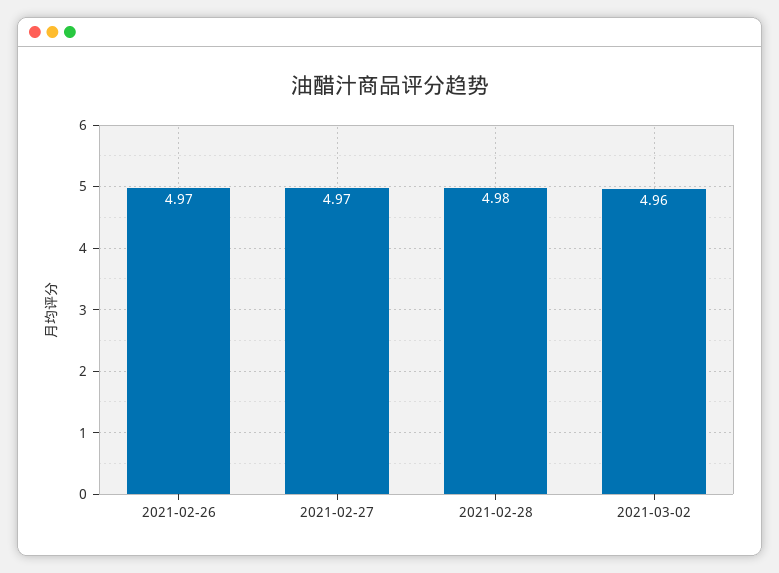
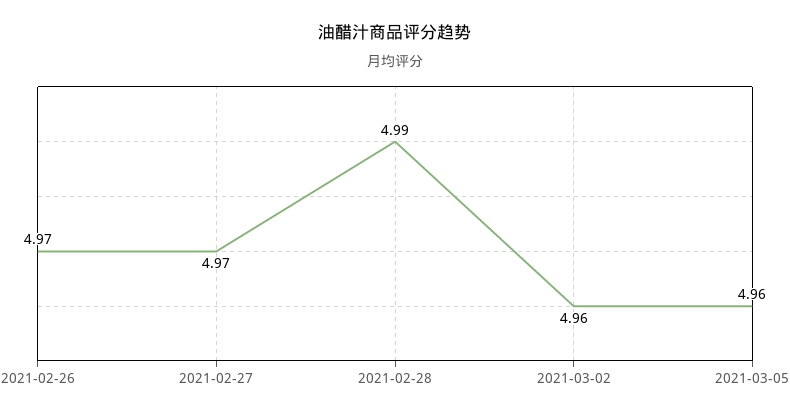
2021-02-28: 4.98 -> 4.99
2021-03-05: none -> 4.96

